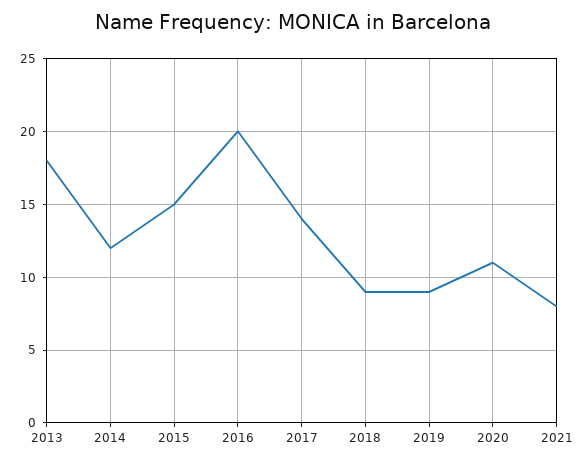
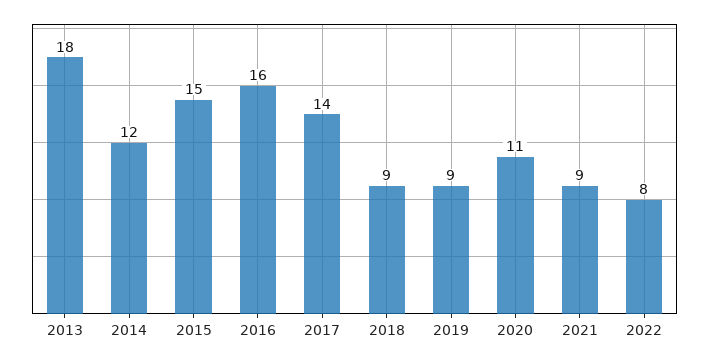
2016: 20 -> 16
2021: 8 -> 9
2022: none -> 8

